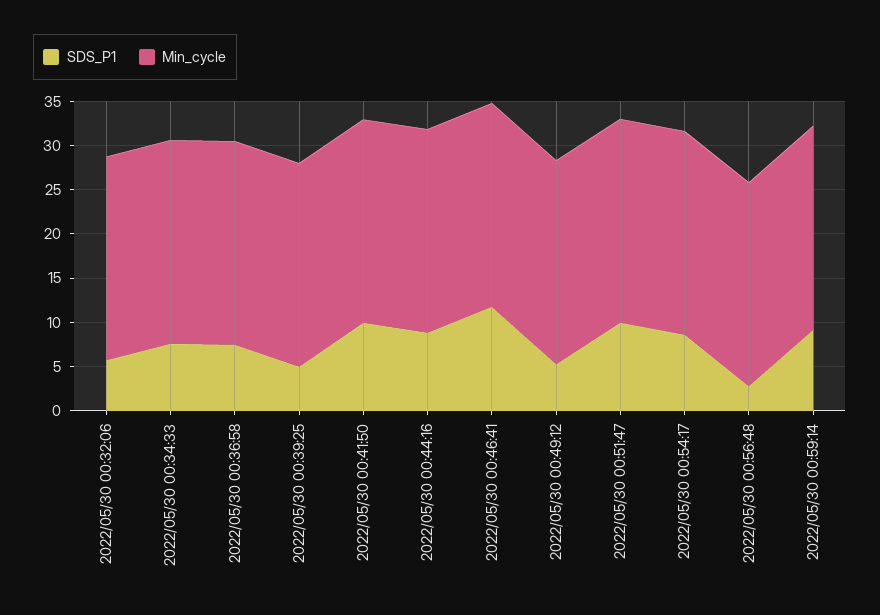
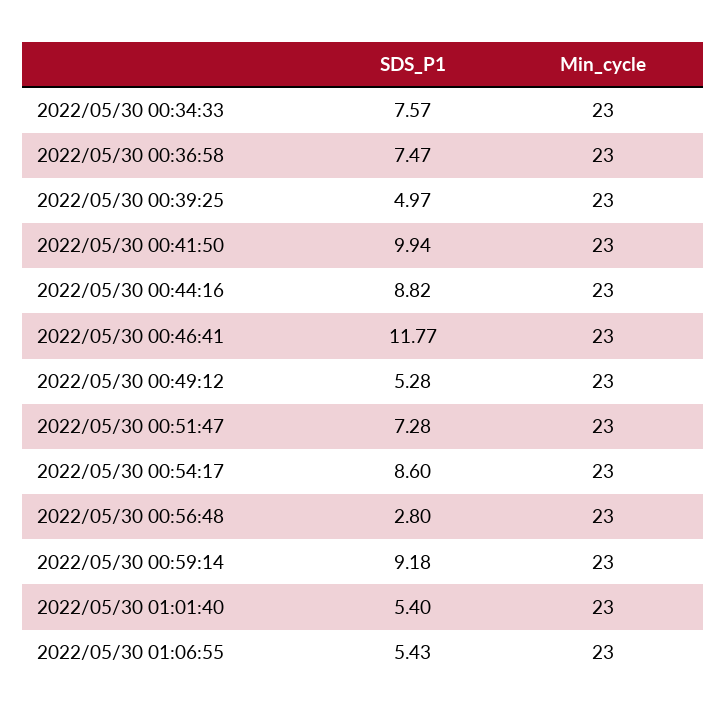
SDS_P1, 2022/05/30 00:32:06: 6 -> none
Min_cycle, 2022/05/30 00:32:06: 23 -> none
SDS_P1, 2022/05/30 00:51:47: 10 -> 7.28
SDS_P1, 2022/05/30 01:01:40: none -> 5.4
Min_cycle, 2022/05/30 01:01:40: none -> 23
SDS_P1, 2022/05/30 01:06:55: none -> 5.43
Min_cycle, 2022/05/30 01:06:55: none -> 23

